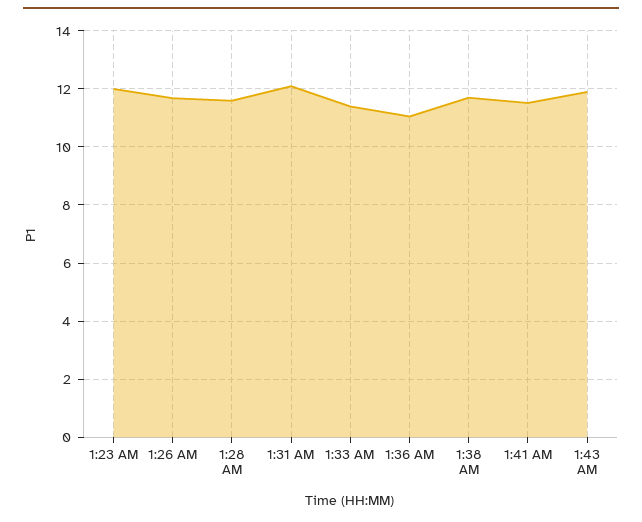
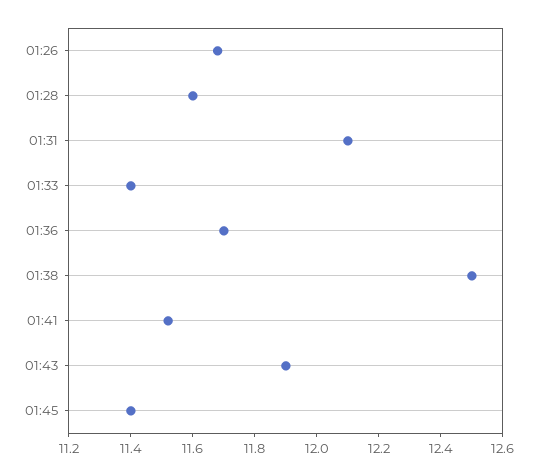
1:23 AM: 12 -> none
1:36 AM: 11 -> 11.7
1:38 AM: 11.75 -> 12.5
01:45: none -> 11.4

